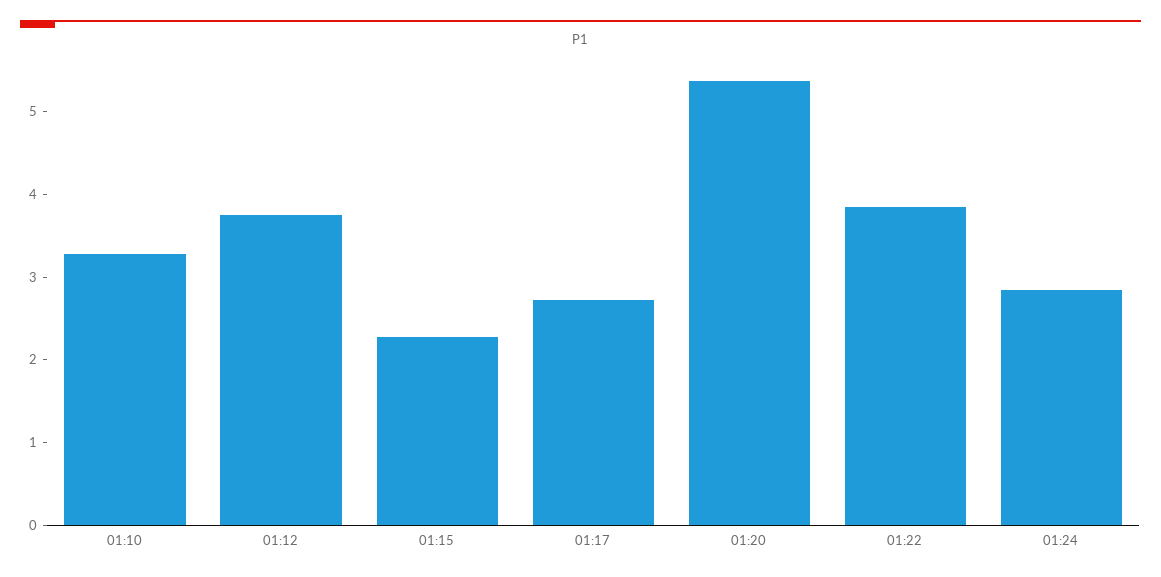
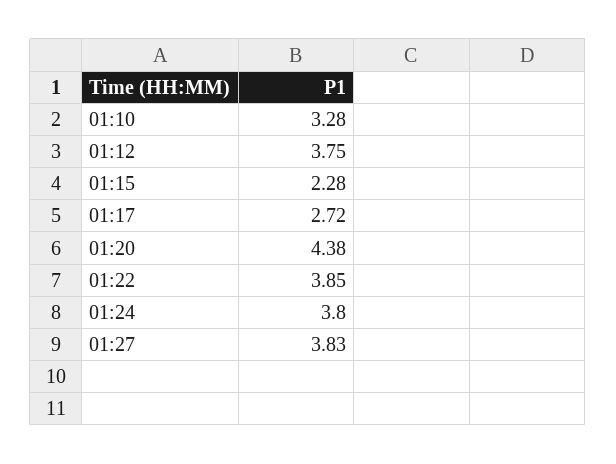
01:20: 5.4 -> 4.38
01:24: 2.8 -> 3.8
01:27: none -> 3.83

